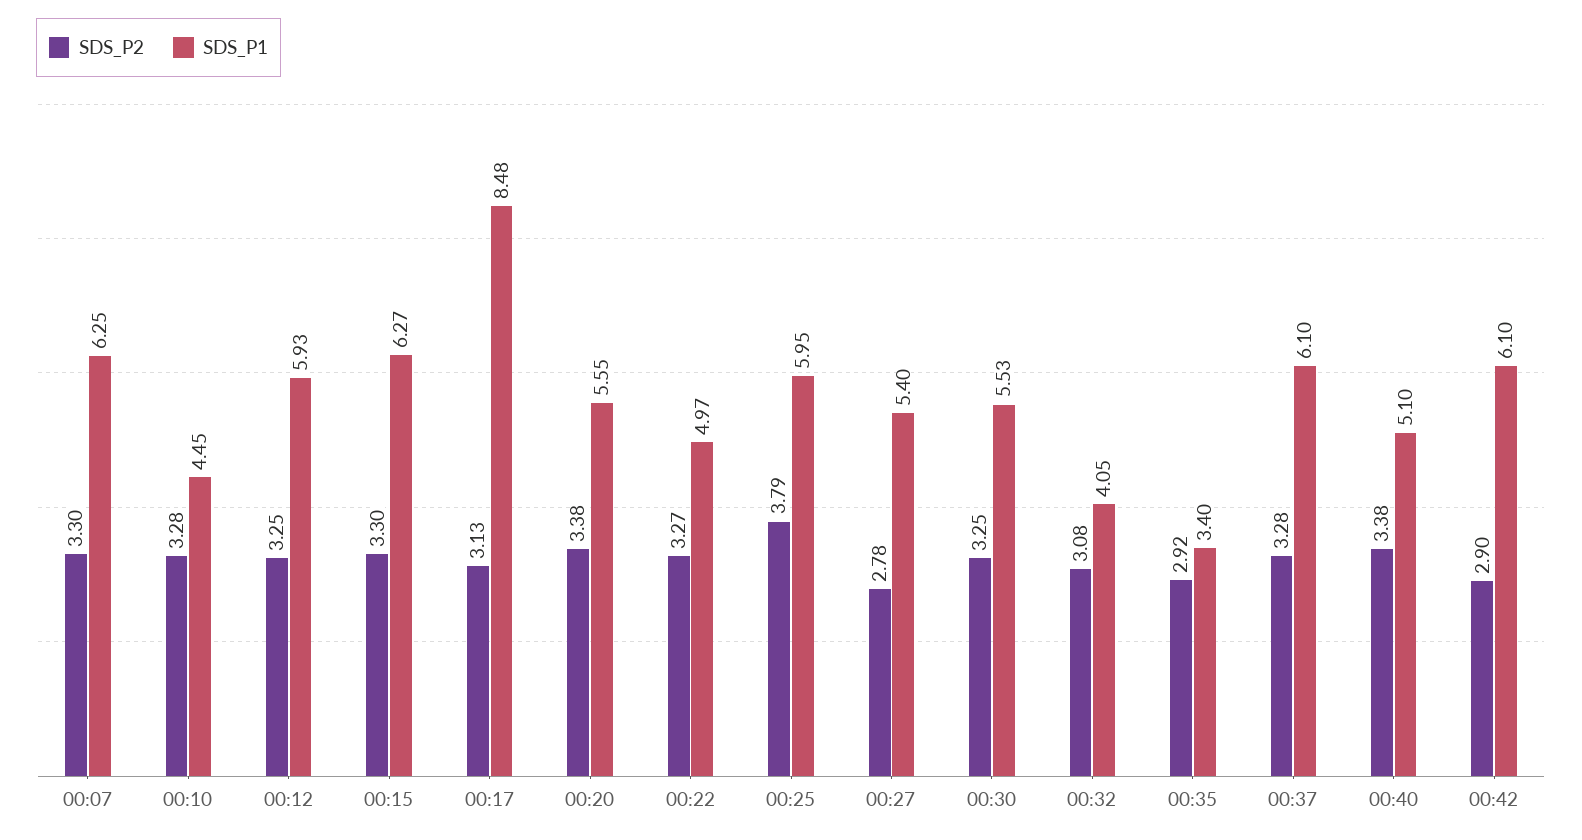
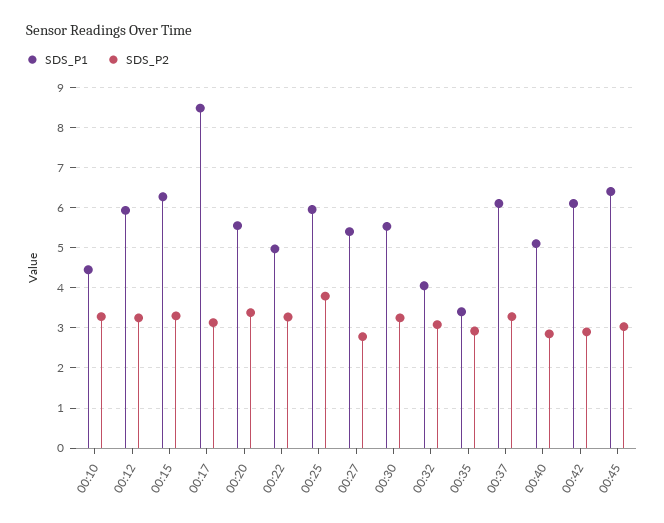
SDS_P2, 00:07: 3.3 -> none
SDS_P1, 00:07: 6.25 -> none
SDS_P2, 00:40: 3.38 -> 2.8
SDS_P1, 00:45: none -> 6.4
SDS_P2, 00:45: none -> 3

